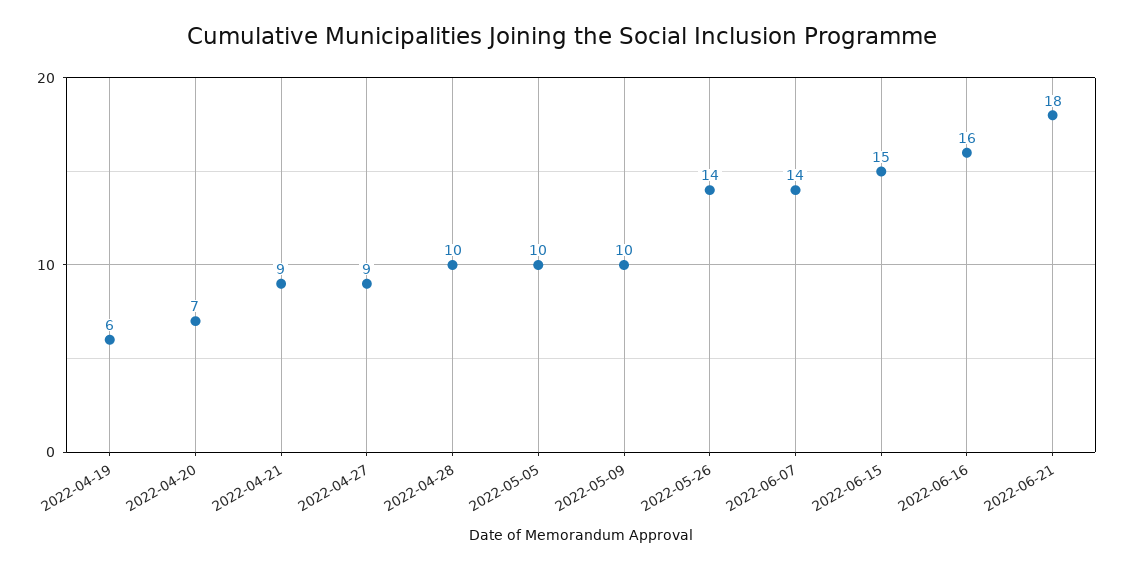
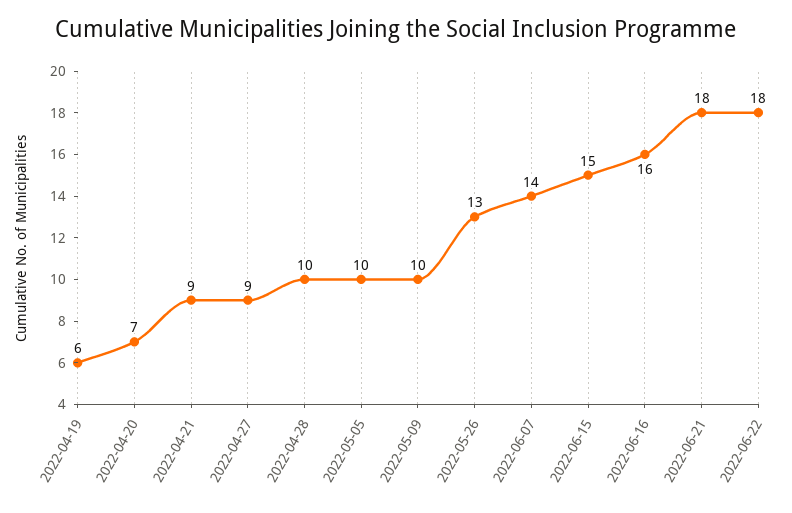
2022-05-26: 14 -> 13
2022-06-22: none -> 18

